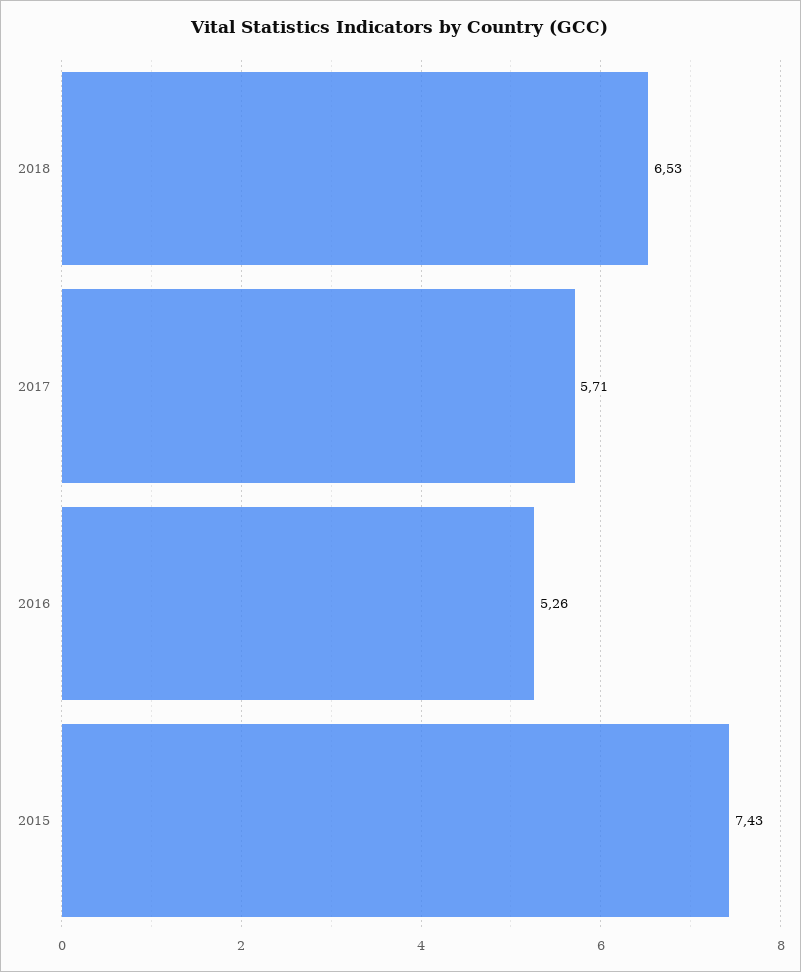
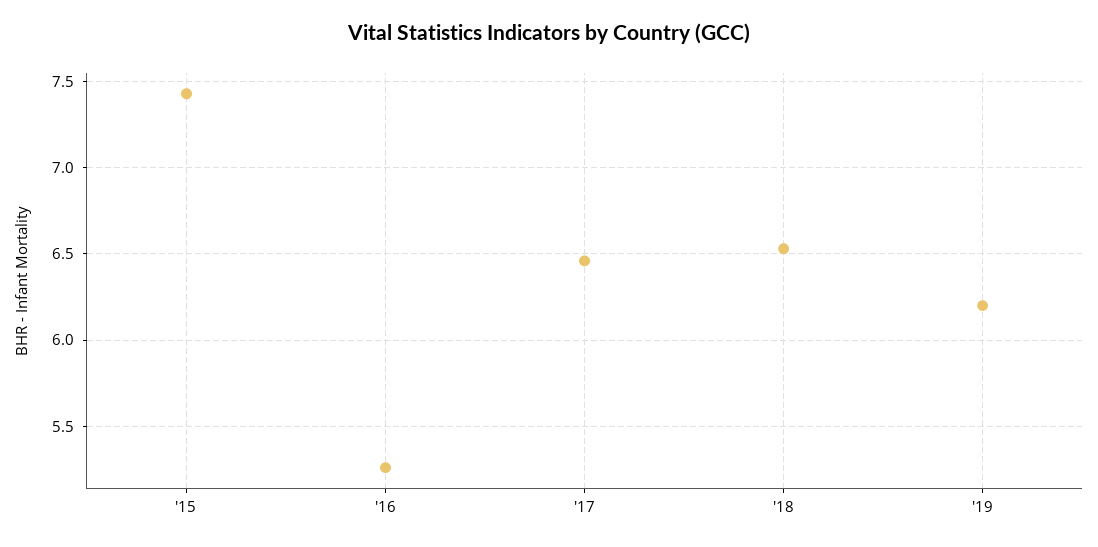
2017: 5.71 -> 6.45
'19: none -> 6.2

